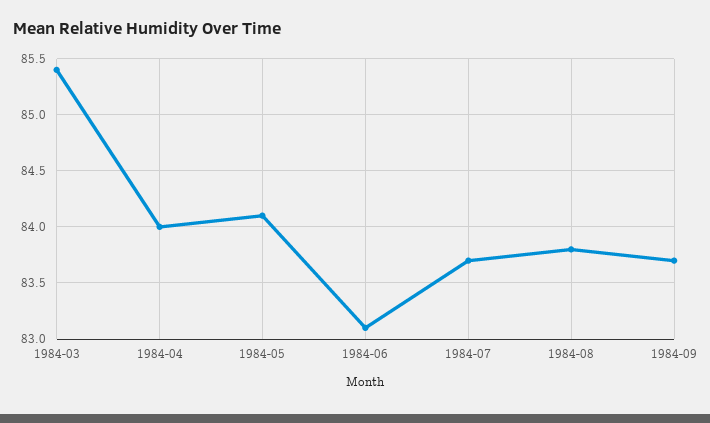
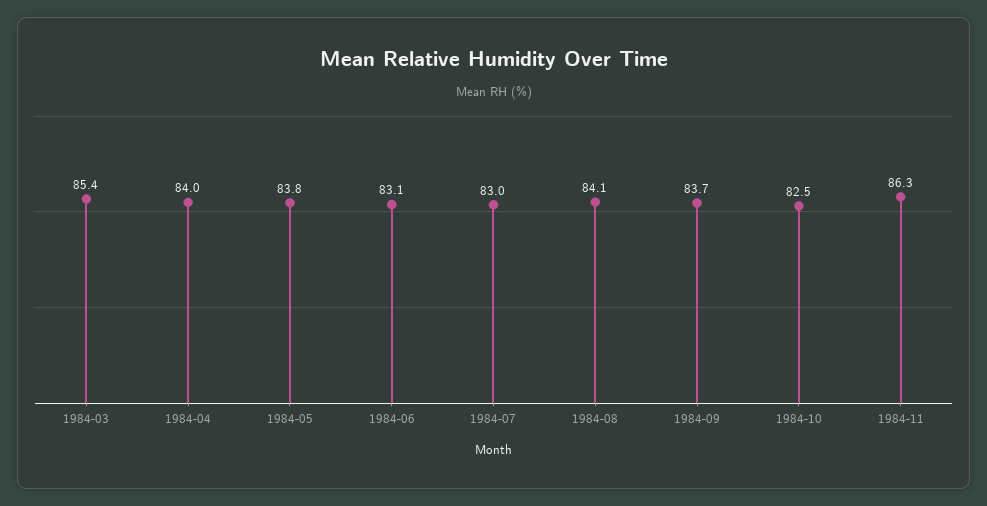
1984-05: 84.1 -> 83.8
1984-07: 83.7 -> 83
1984-08: 83.8 -> 84.1
1984-10: none -> 82.5
1984-11: none -> 86.3

